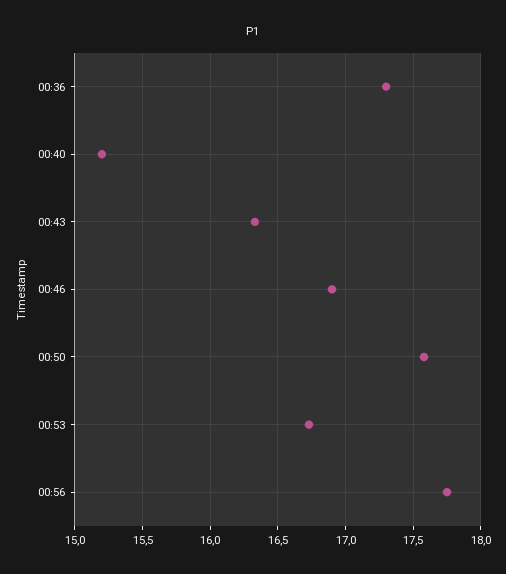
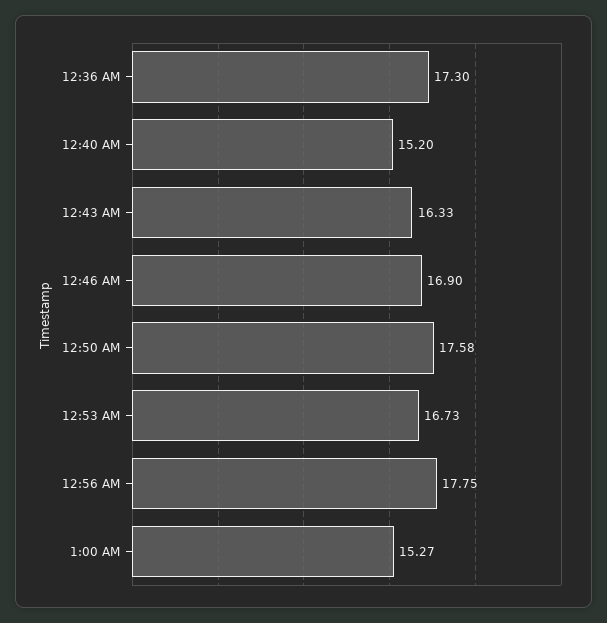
1:00 AM: none -> 15.27

